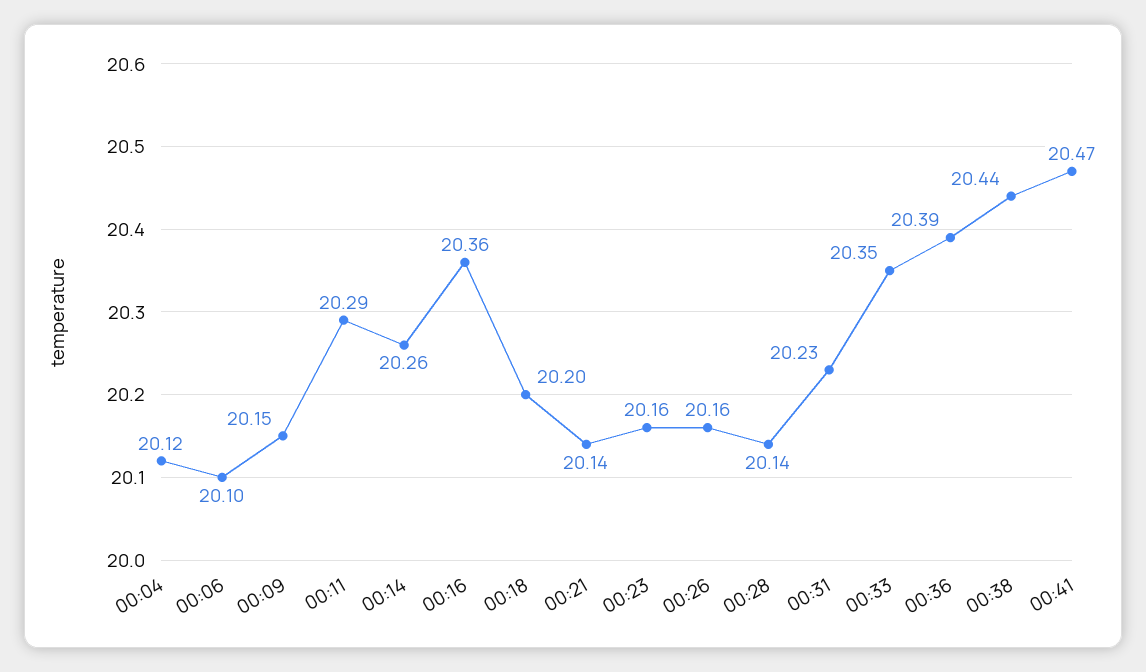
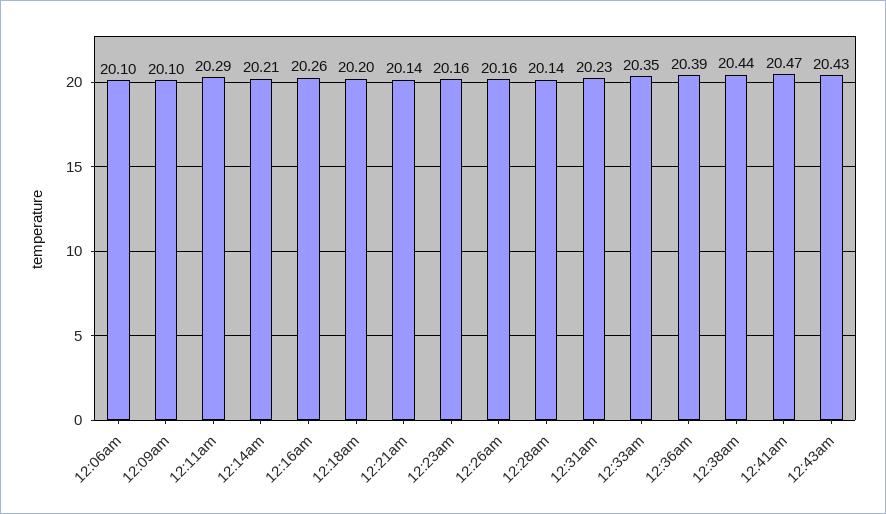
00:04: 20.12 -> none
00:09: 20.15 -> 20.1
00:14: 20.26 -> 20.21
00:16: 20.36 -> 20.26
12:43am: none -> 20.43

